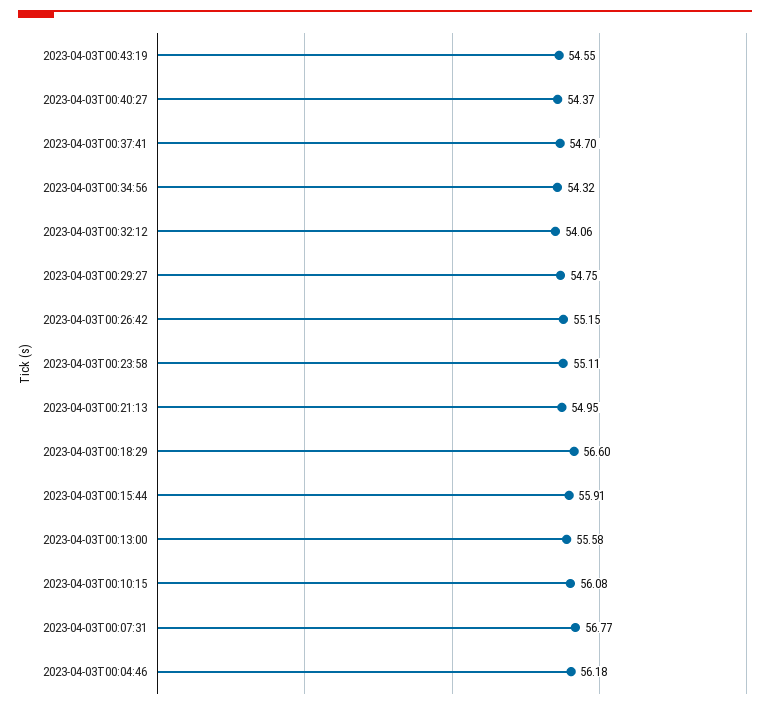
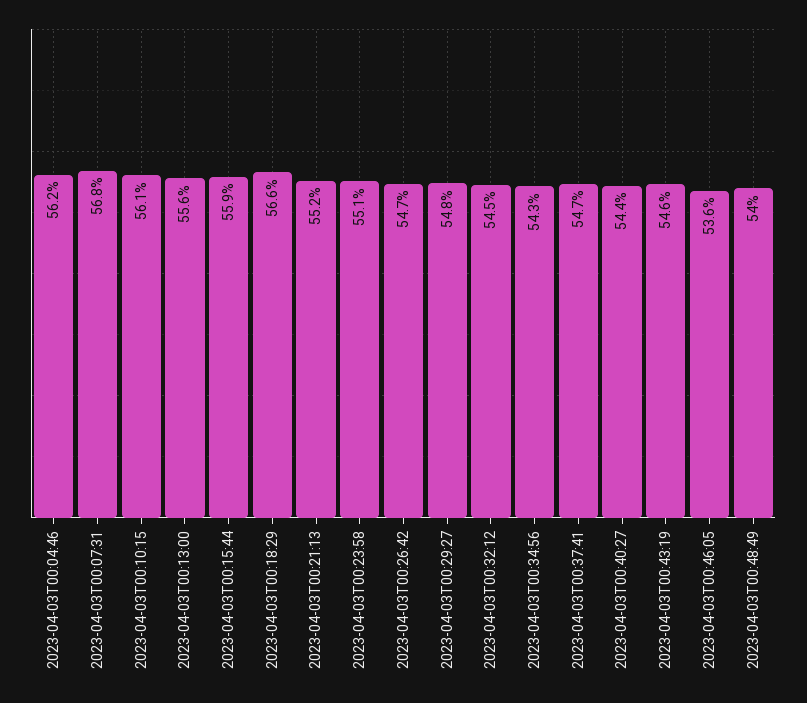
2023-04-03T00:32:12: 54.06 -> 54.5
2023-04-03T00:26:42: 55.15 -> 54.7
2023-04-03T00:21:13: 54.95 -> 55.2
2023-04-03T00:46:05: none -> 53.6
2023-04-03T00:48:49: none -> 54

